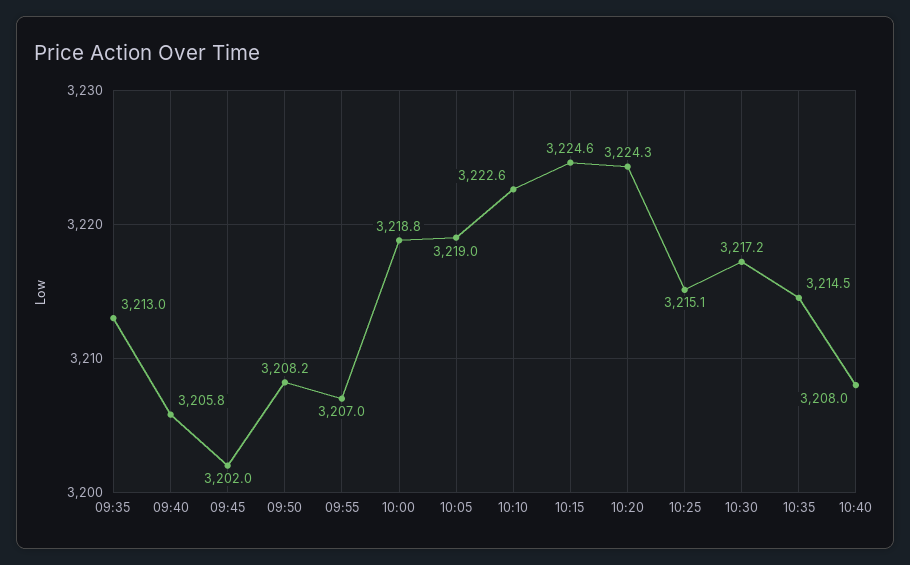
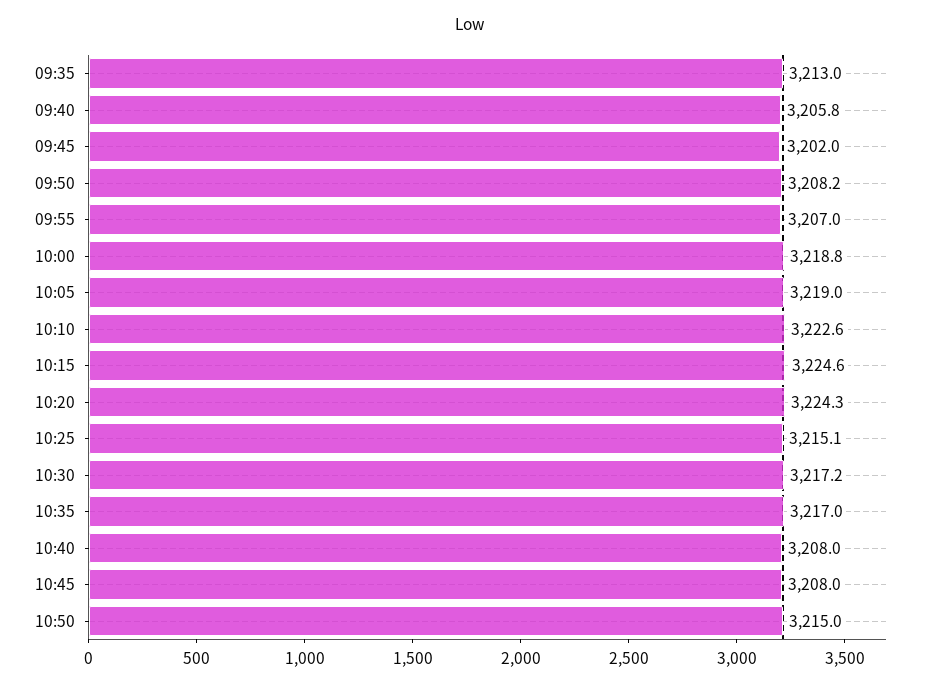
10:35: 3214.5 -> 3217
10:45: none -> 3208
10:50: none -> 3215

